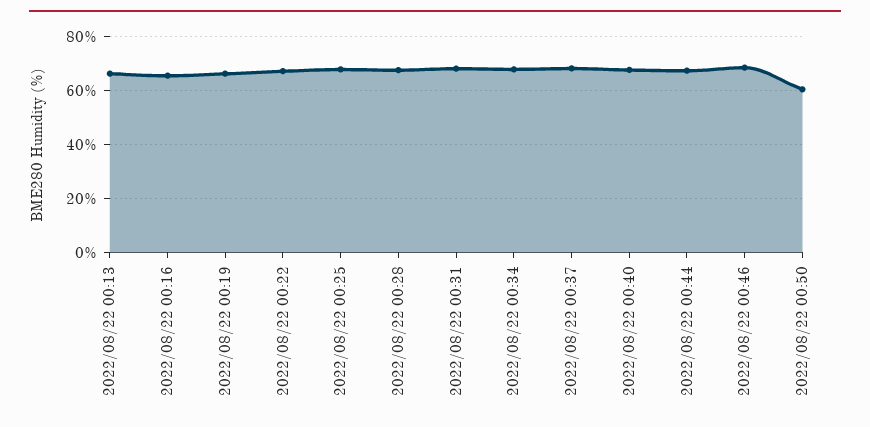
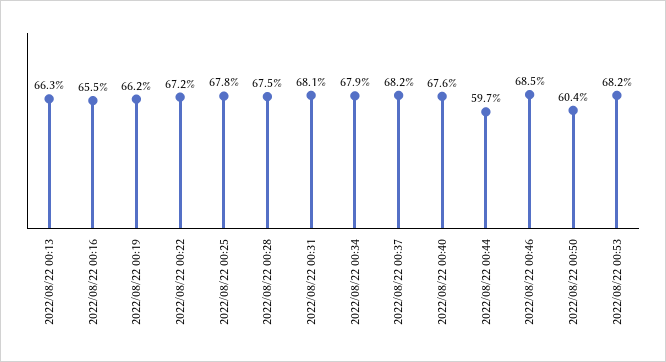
2022/08/22 00:44: 67.5 -> 59.7
2022/08/22 00:53: none -> 68.2

